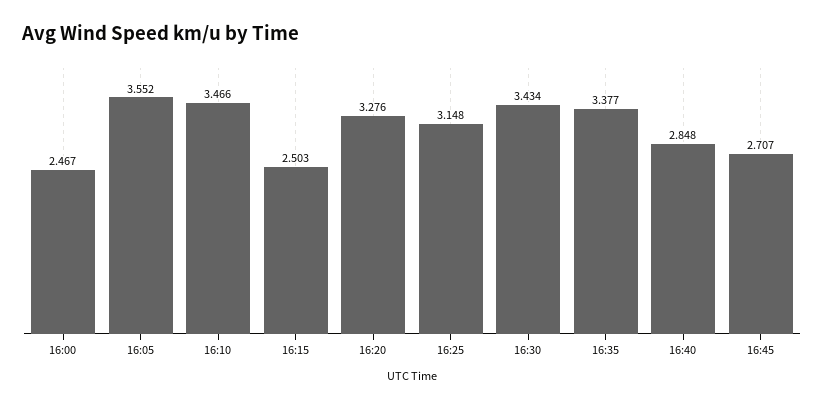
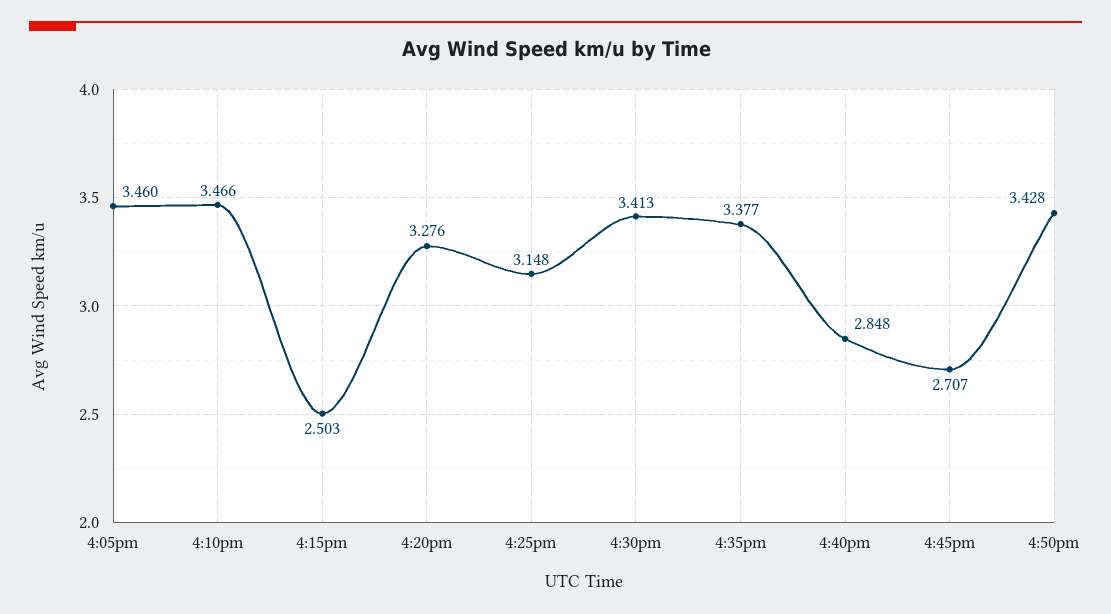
16:00: 2.467 -> none
16:05: 3.552 -> 3.46
16:30: 3.434 -> 3.413
4:50pm: none -> 3.428

